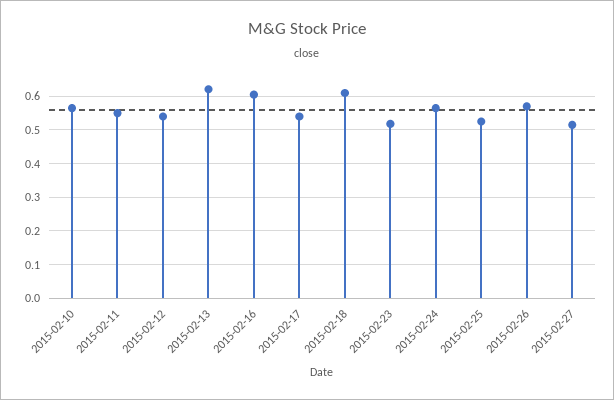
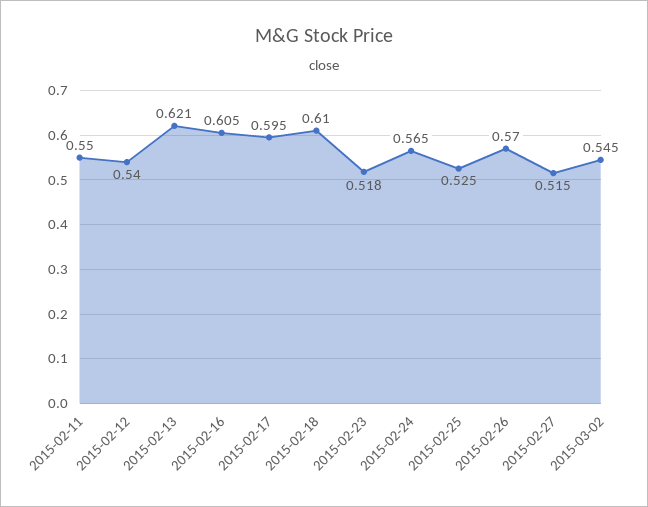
2015-02-10: 0.56 -> none
2015-02-17: 0.54 -> 0.595
2015-03-02: none -> 0.545

